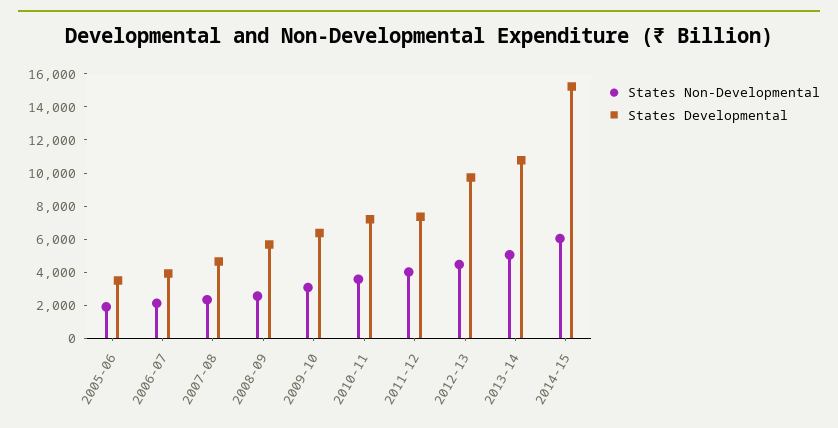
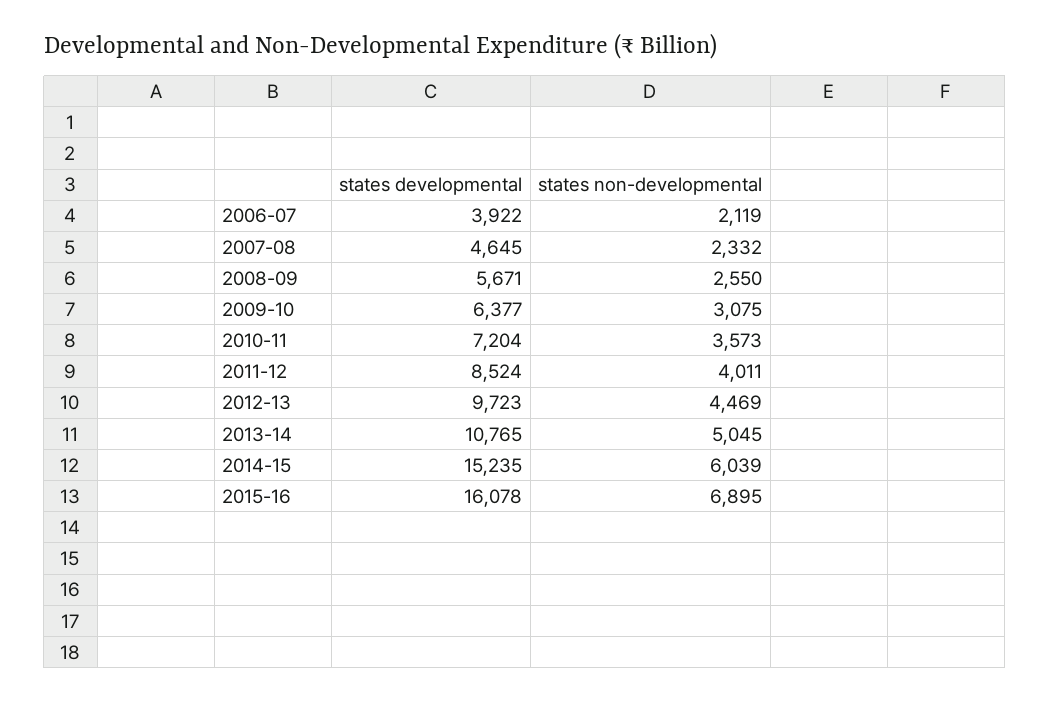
States Non-Developmental, 2005-06: 2000 -> none
States Developmental, 2005-06: 3500 -> none
States Developmental, 2011-12: 7500 -> 8524
States Developmental, 2015-16: none -> 16078
States Non-Developmental, 2015-16: none -> 6895

